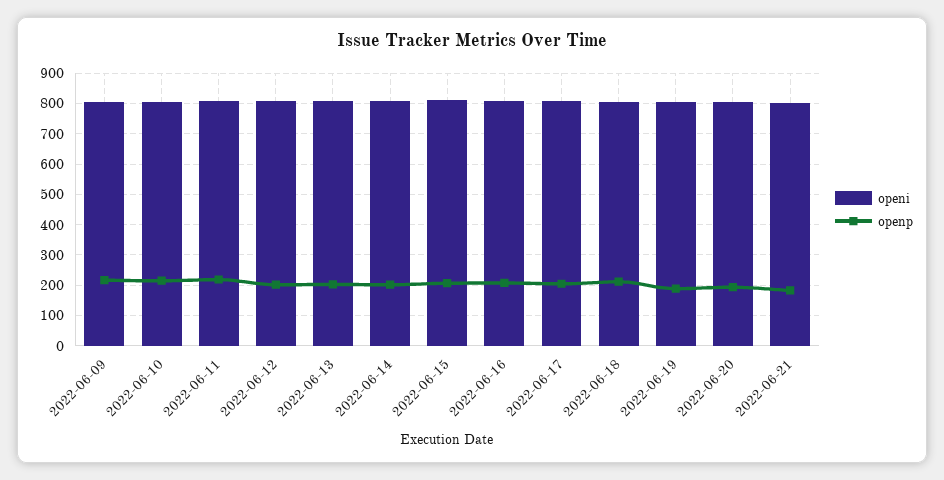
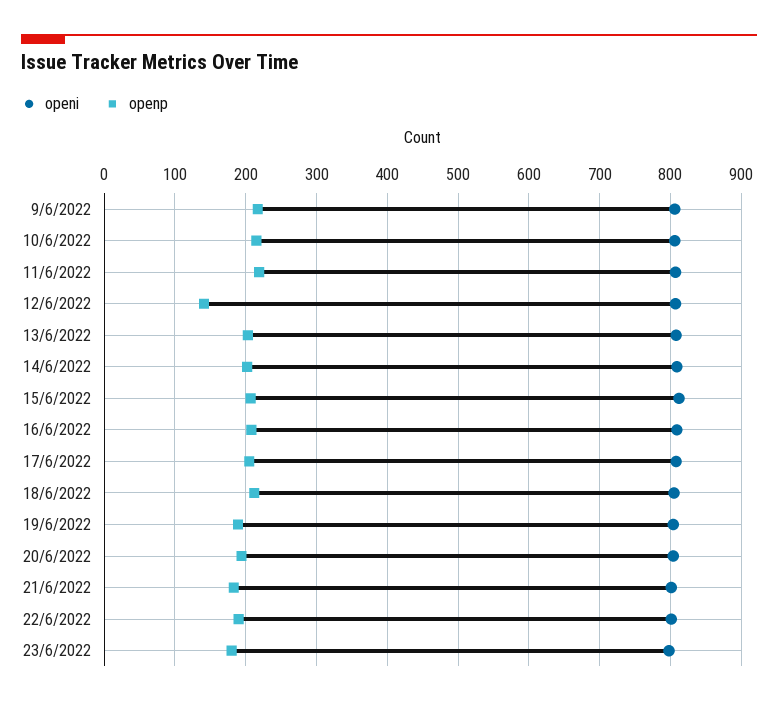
openp, 2022-06-12: 200 -> 140
openi, 22/6/2022: none -> 800
openp, 22/6/2022: none -> 190
openi, 23/6/2022: none -> 800
openp, 23/6/2022: none -> 180

